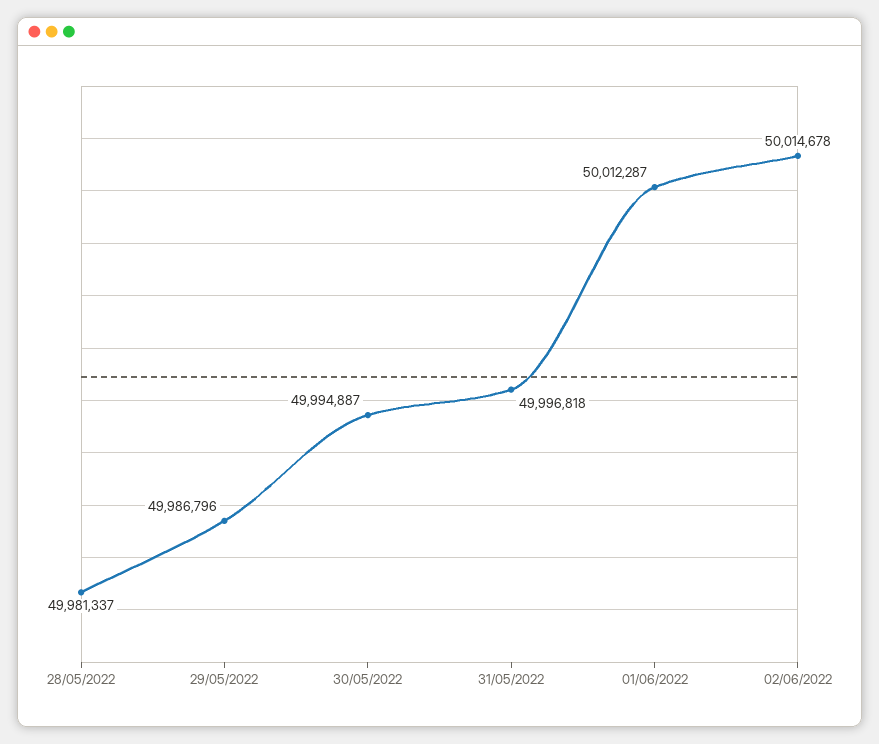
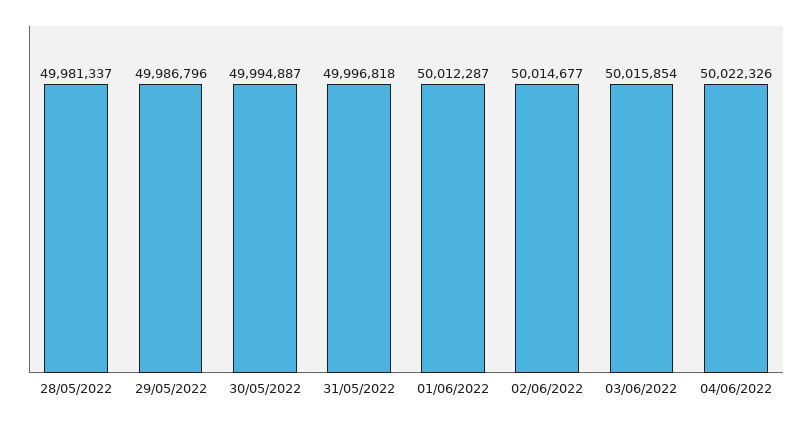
02/06/2022: 50014678 -> 50014677
03/06/2022: none -> 50015854
04/06/2022: none -> 50022326

